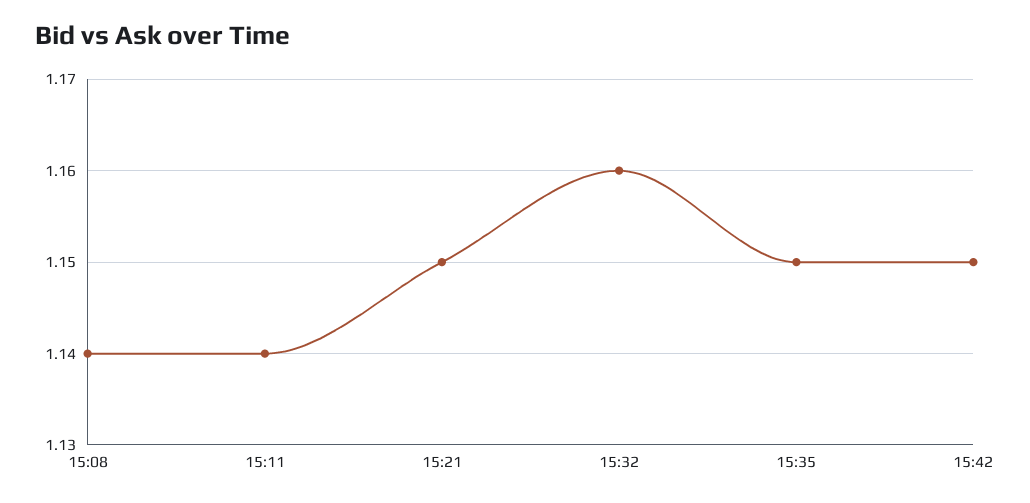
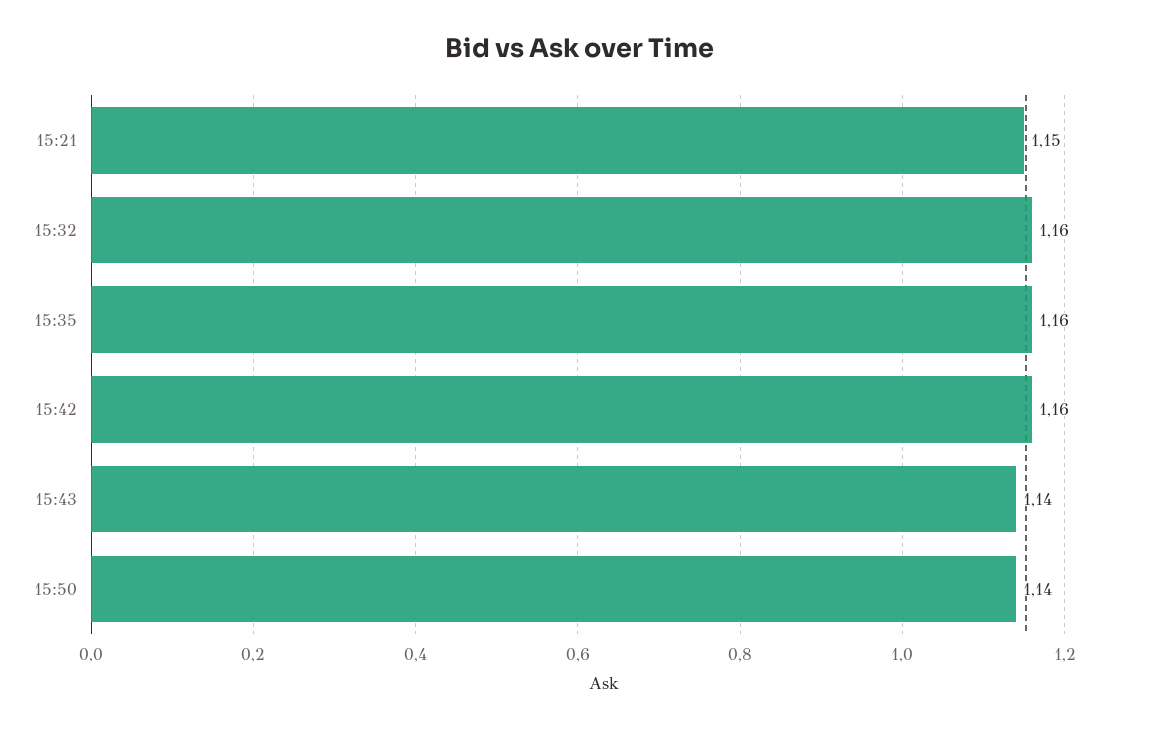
15:08: 1.14 -> none
15:11: 1.14 -> none
15:35: 1.15 -> 1.16
15:42: 1.15 -> 1.16
15:43: none -> 1.14
15:50: none -> 1.14

